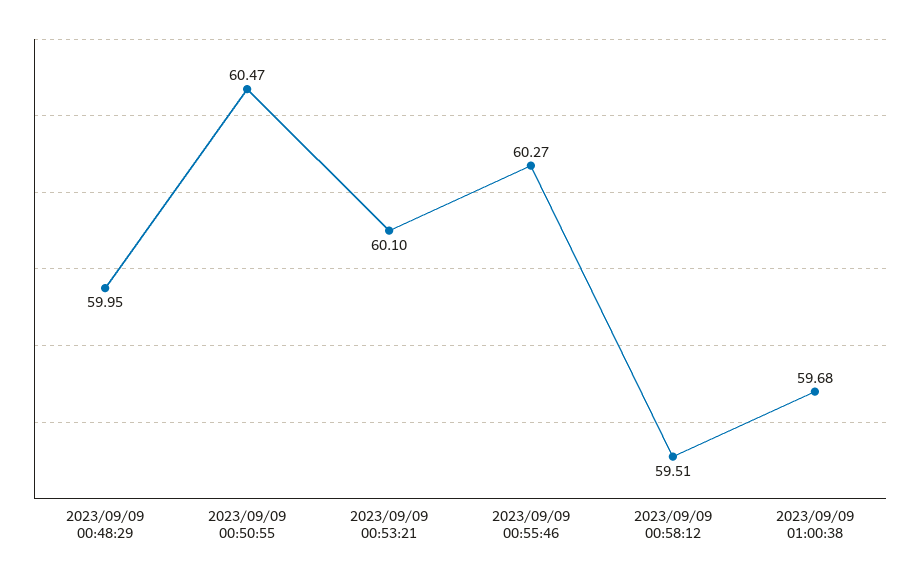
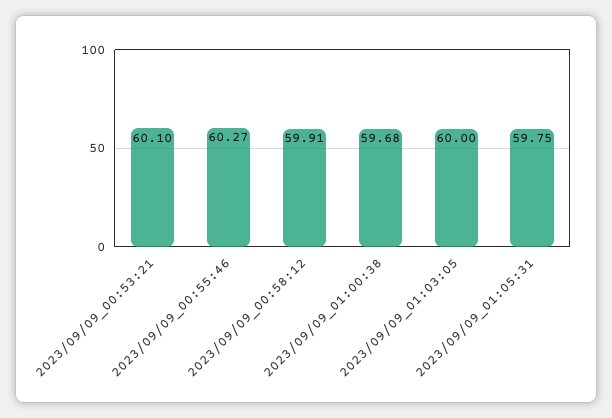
2023/09/09 00:48:29: 59.95 -> none
2023/09/09 00:50:55: 60.47 -> none
2023/09/09 00:58:12: 59.51 -> 59.91
2023/09/09_01:03:05: none -> 60
2023/09/09_01:05:31: none -> 59.75

